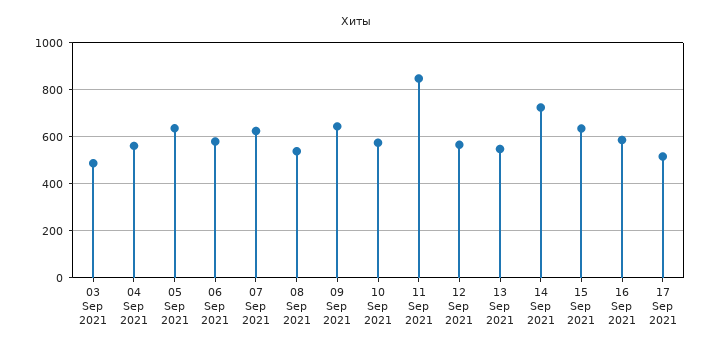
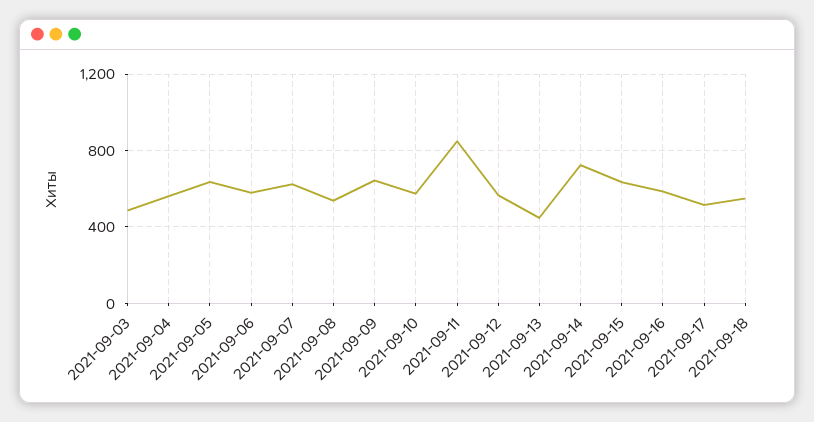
13 Sep 2021: 550 -> 450
2021-09-18: none -> 550

